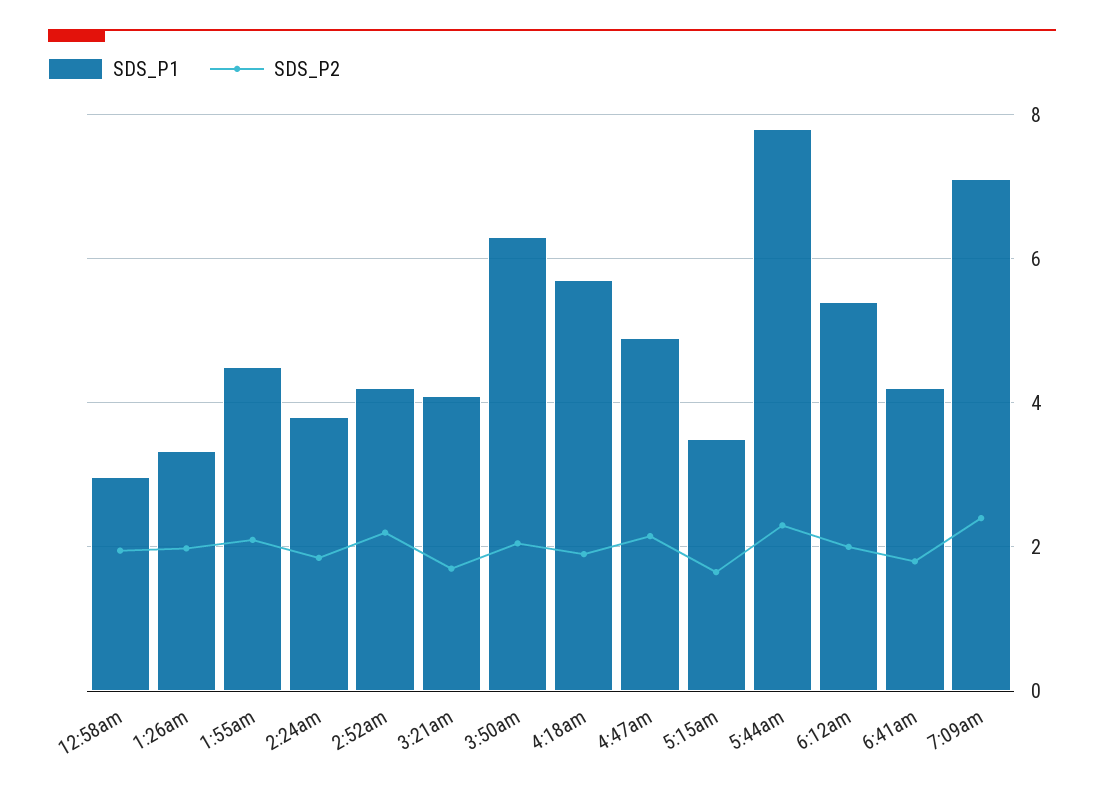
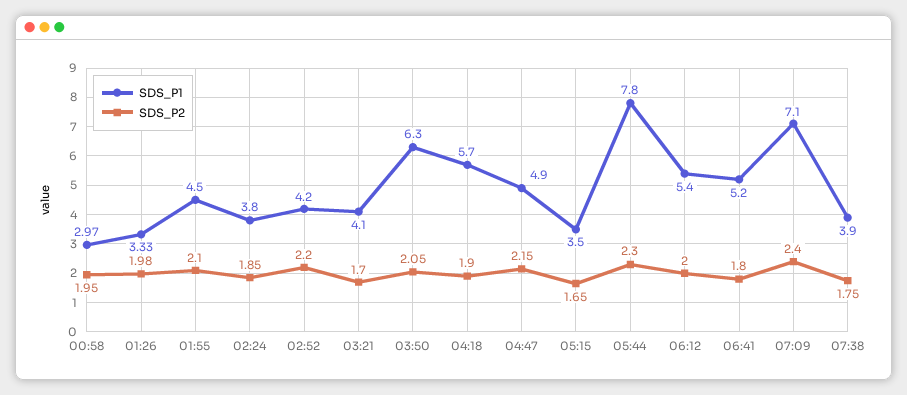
SDS_P1, 6:41am: 4.2 -> 5.2
SDS_P1, 07:38: none -> 3.9
SDS_P2, 07:38: none -> 1.75

